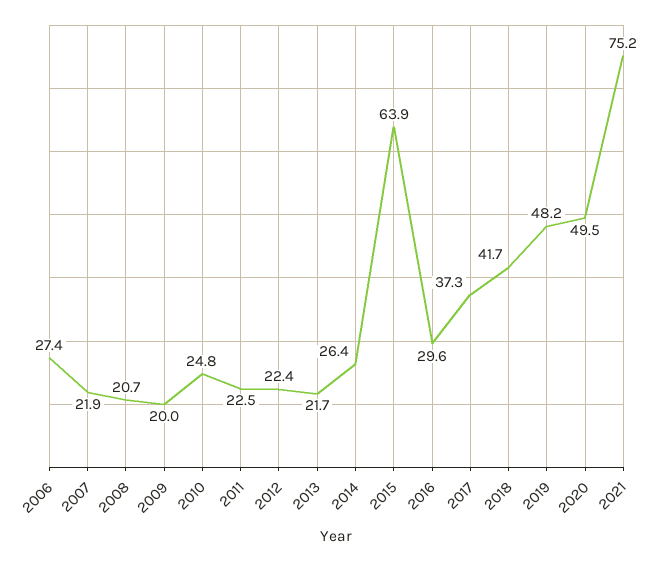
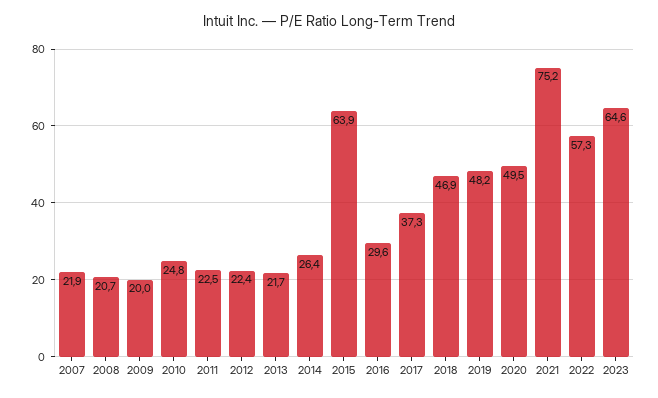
2006: 27.4 -> none
2018: 41.7 -> 46.9
2022: none -> 57.3
2023: none -> 64.6

